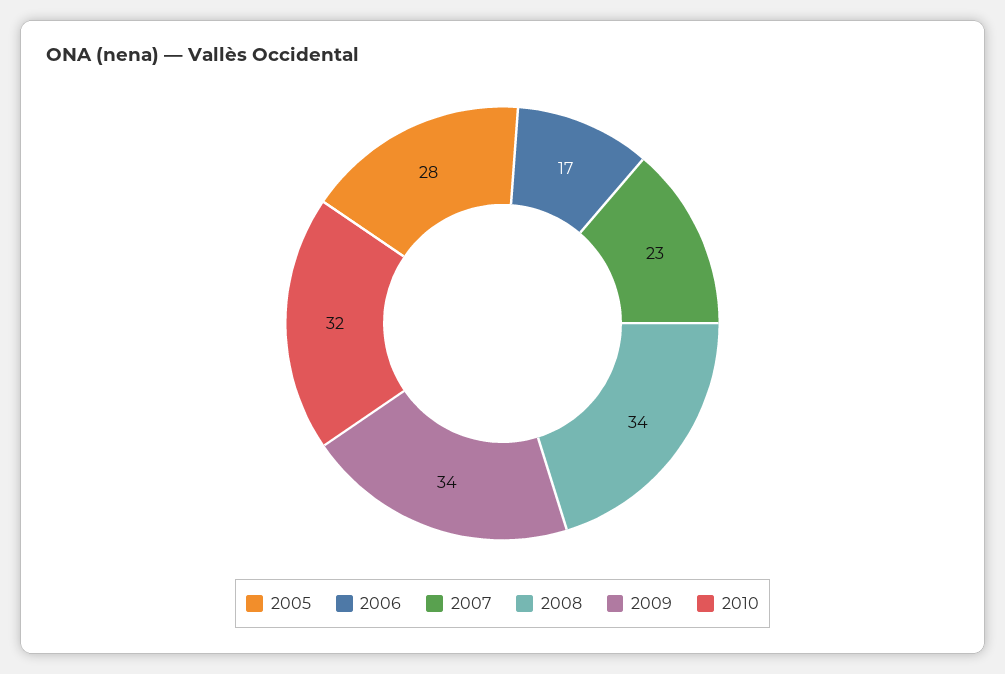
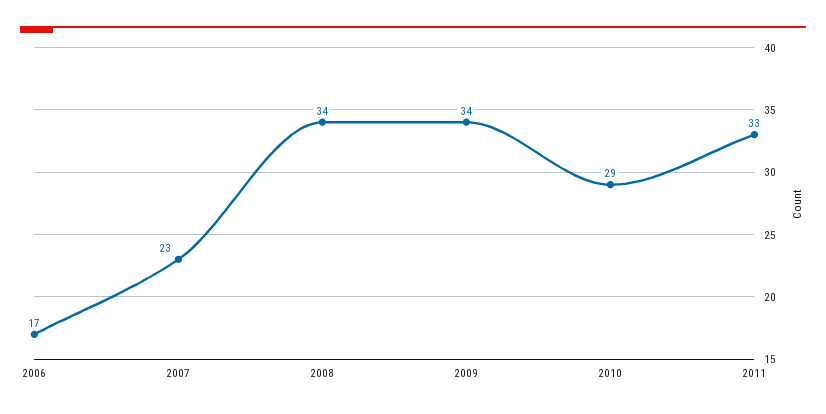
2005: 28 -> none
2010: 32 -> 29
2011: none -> 33

